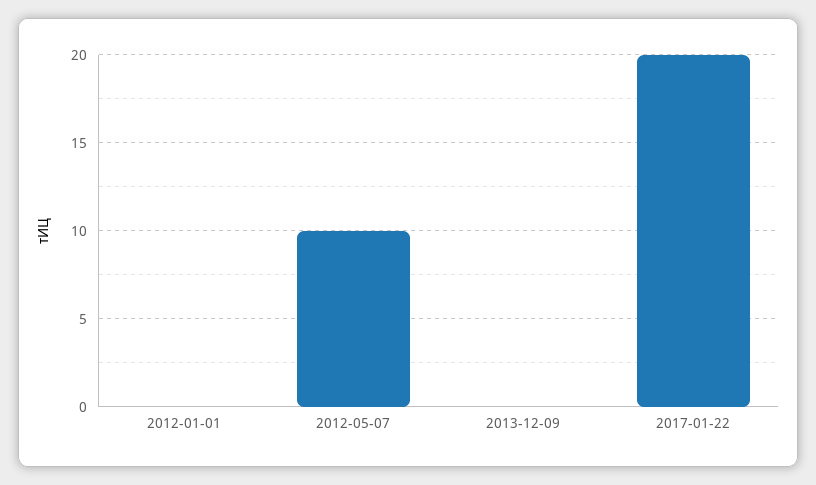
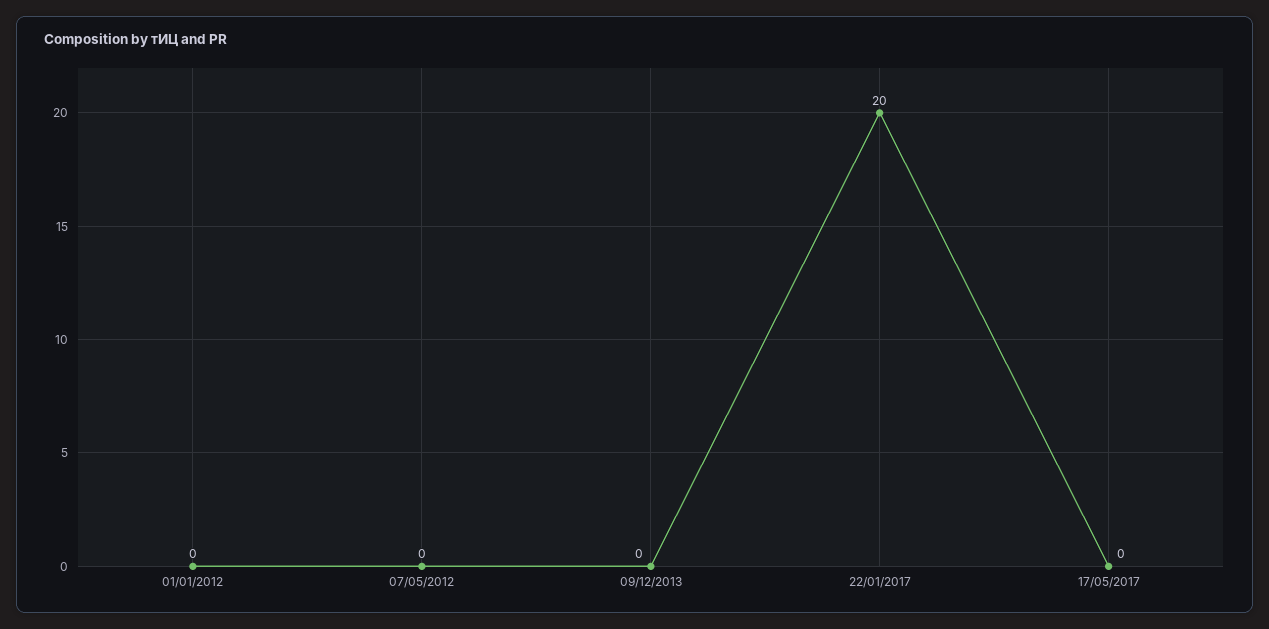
2012-05-07: 10 -> 0
17/05/2017: none -> 0

